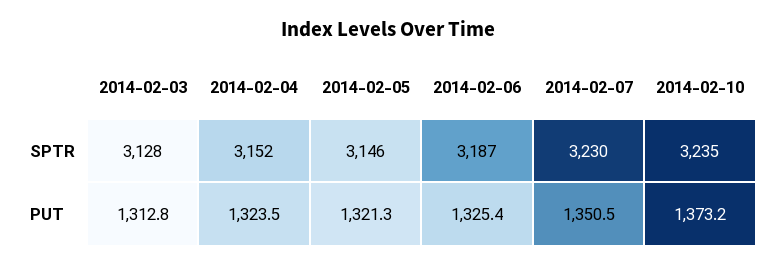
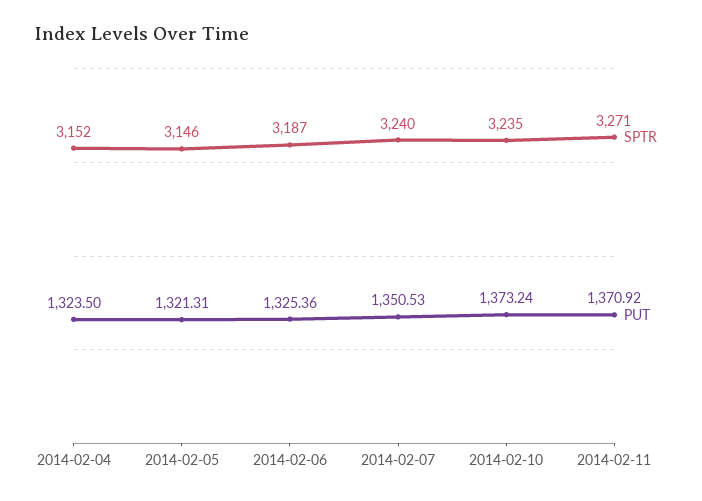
SPTR, 2014-02-03: 3128 -> none
SPTR, 2014-02-07: 3230 -> 3240
PUT, 2014-02-03: 1312.8 -> none
SPTR, 2014-02-11: none -> 3271
PUT, 2014-02-11: none -> 1370.92

